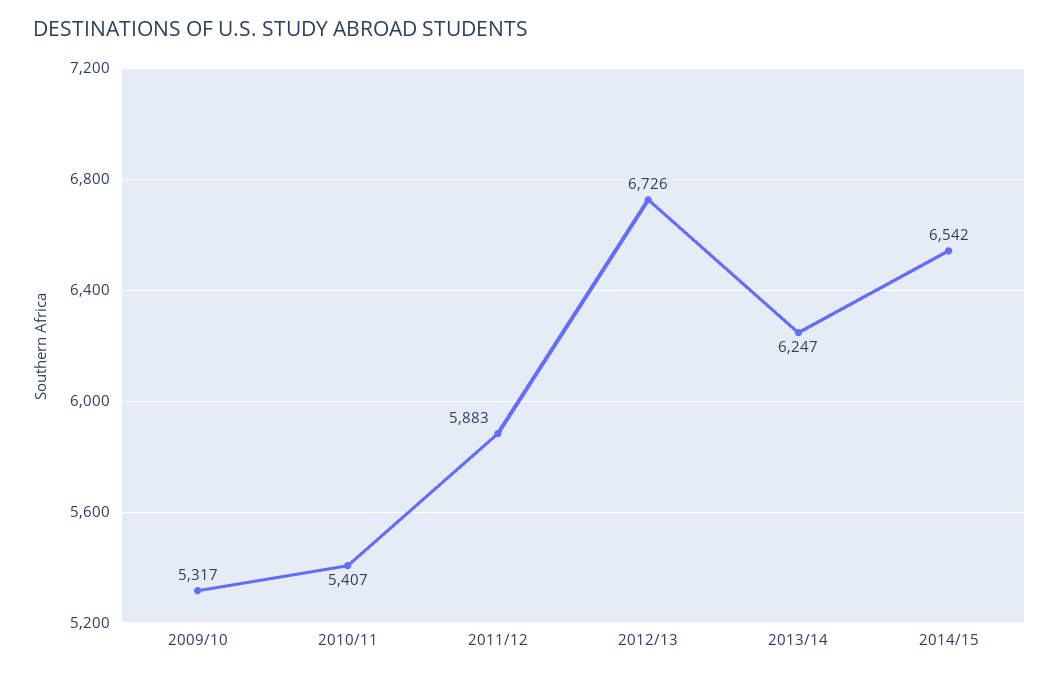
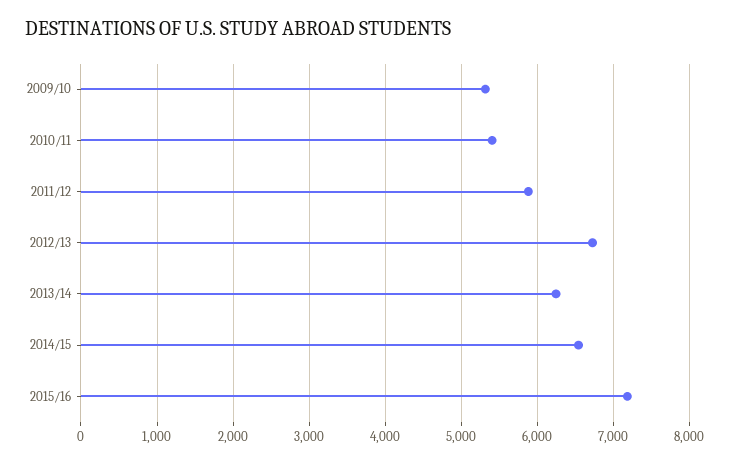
2015/16: none -> 7200

